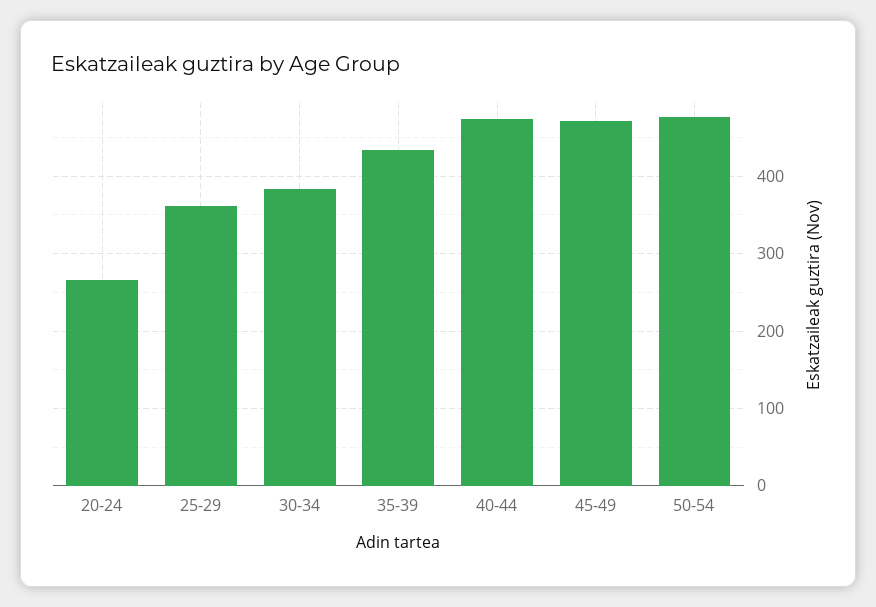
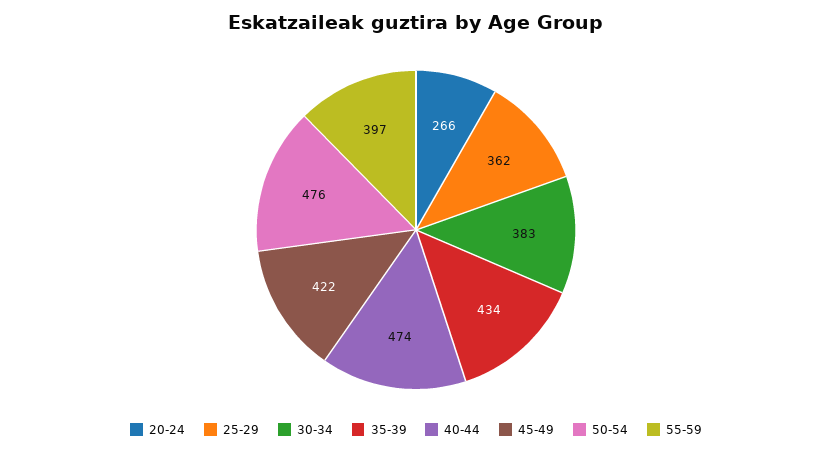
45-49: 470 -> 422
55-59: none -> 397

